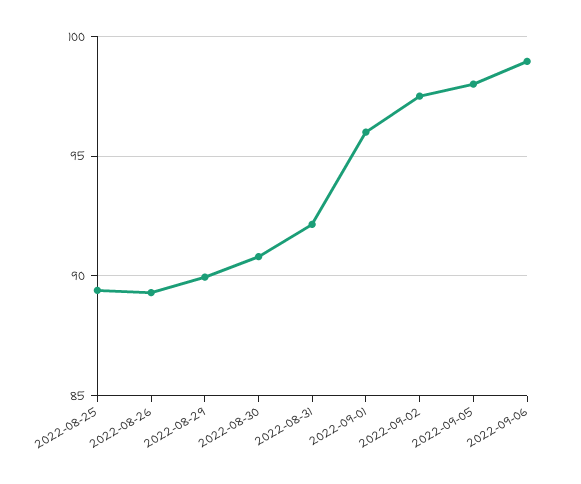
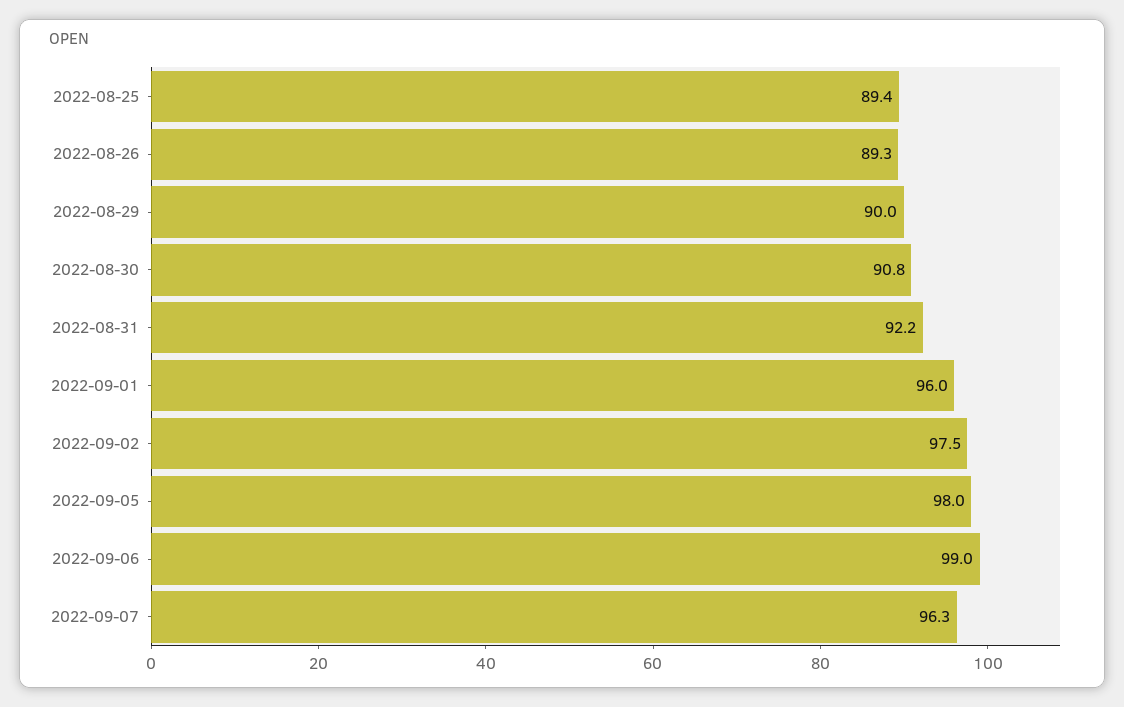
2022-09-07: none -> 96.3

